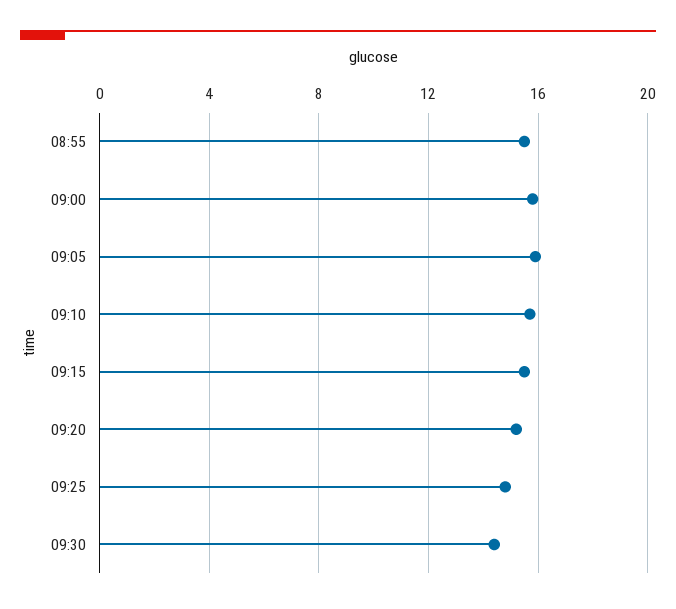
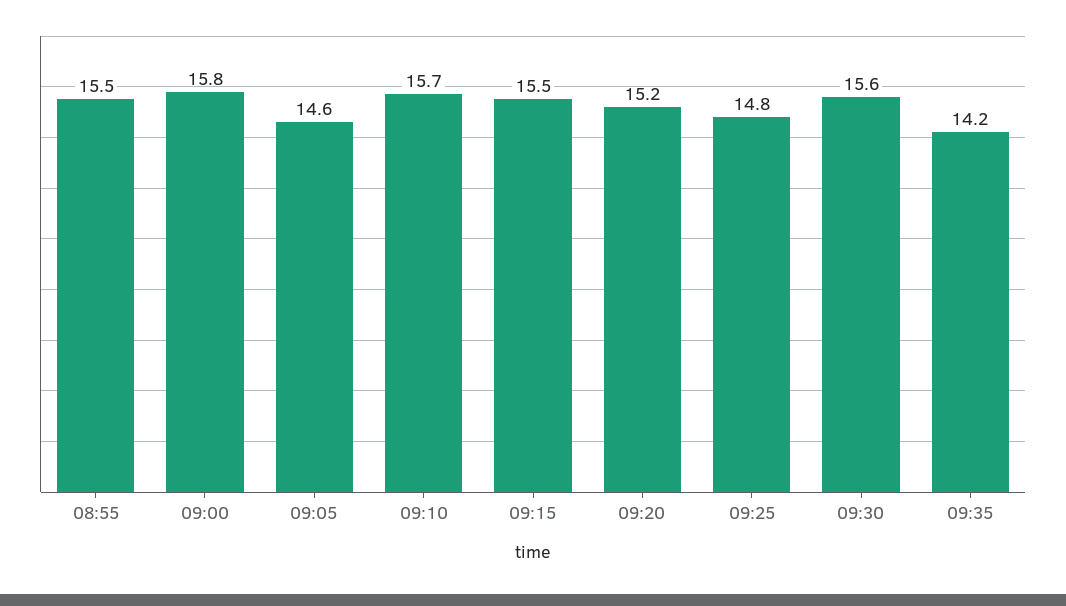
09:05: 16 -> 14.6
09:30: 14.5 -> 15.6
09:35: none -> 14.2

